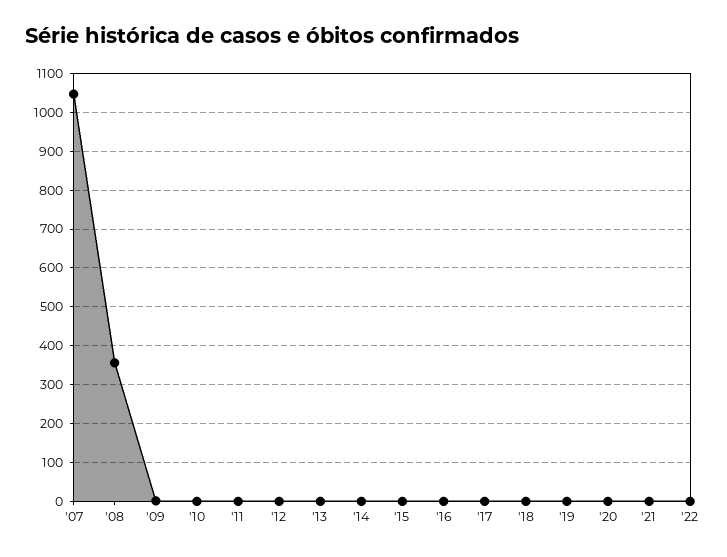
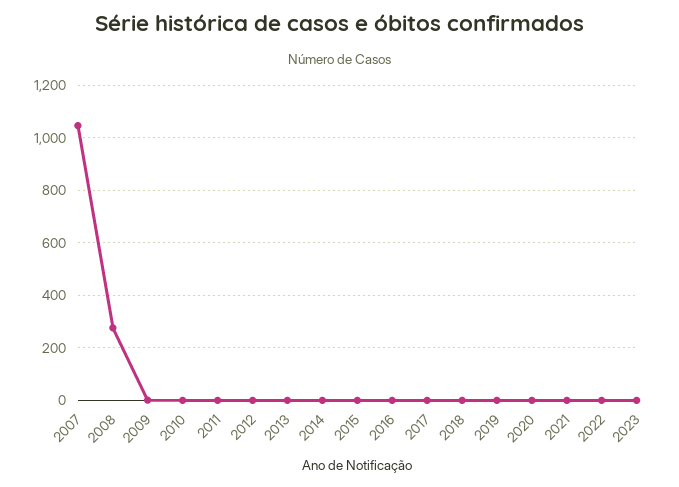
'08: 360 -> 275
2023: none -> 0

